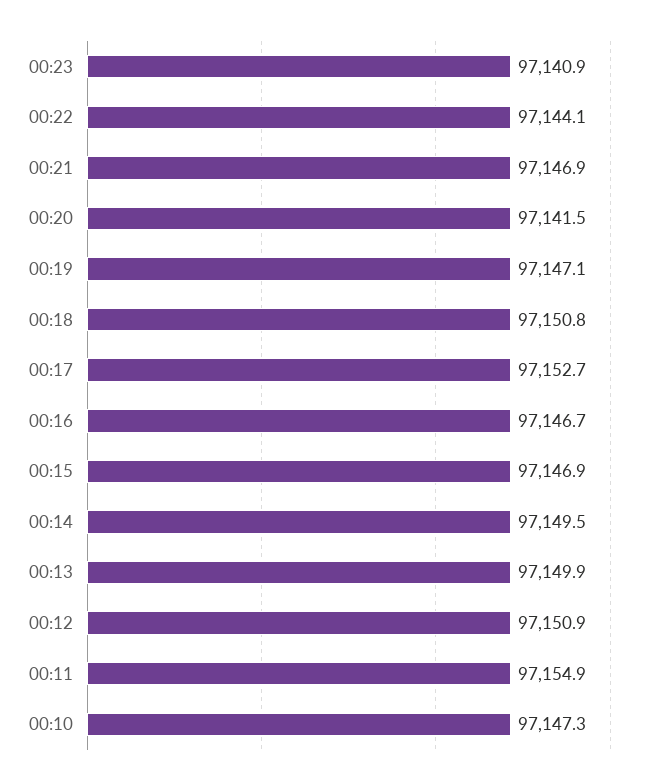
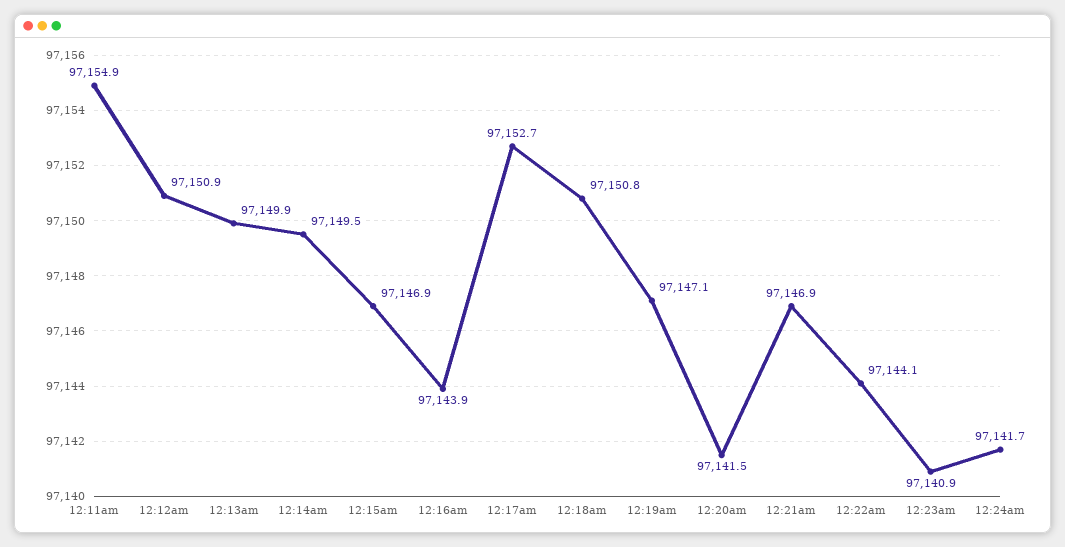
00:16: 97146.7 -> 97143.9
00:10: 97147.3 -> none
12:24am: none -> 97141.7

